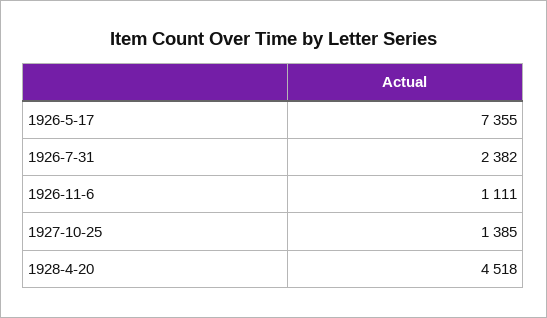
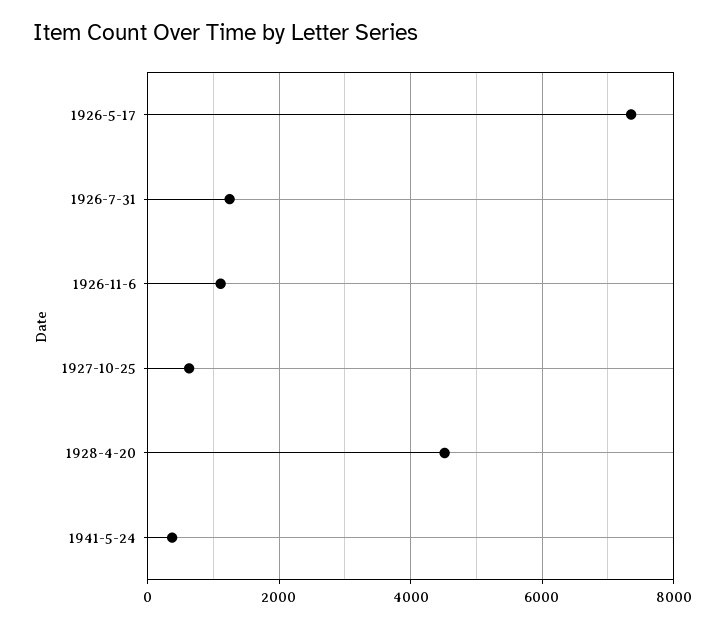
1926-7-31: 2382 -> 1200
1927-10-25: 1385 -> 600
1941-5-24: none -> 400

